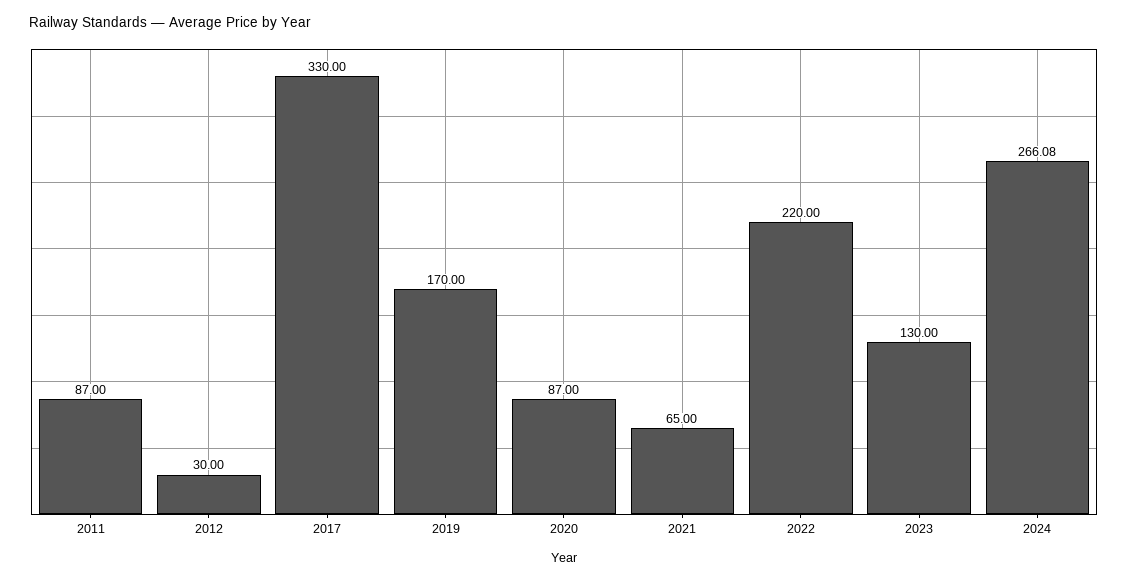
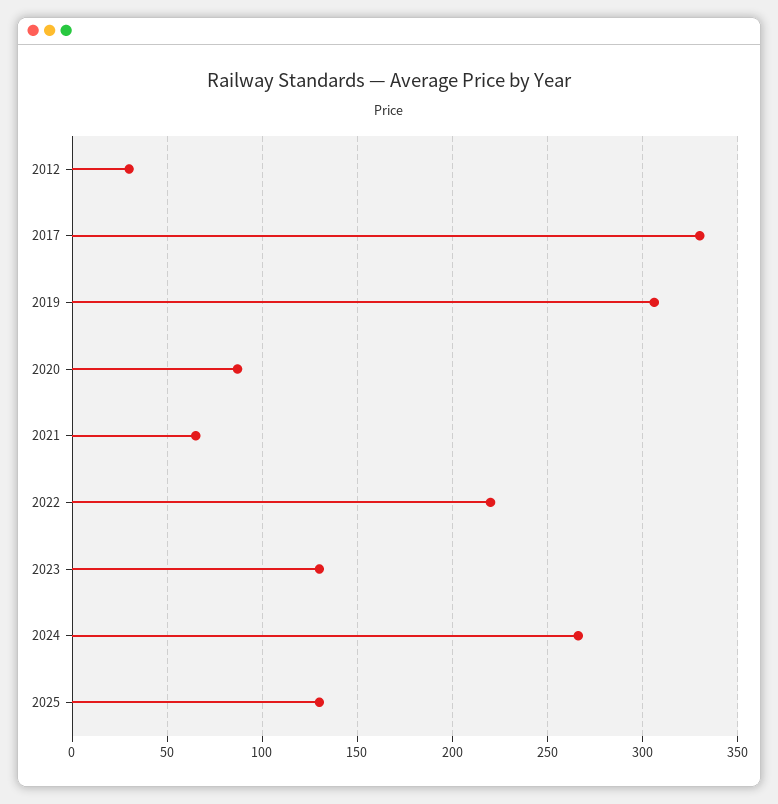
2011: 87 -> none
2019: 170 -> 305
2025: none -> 130

